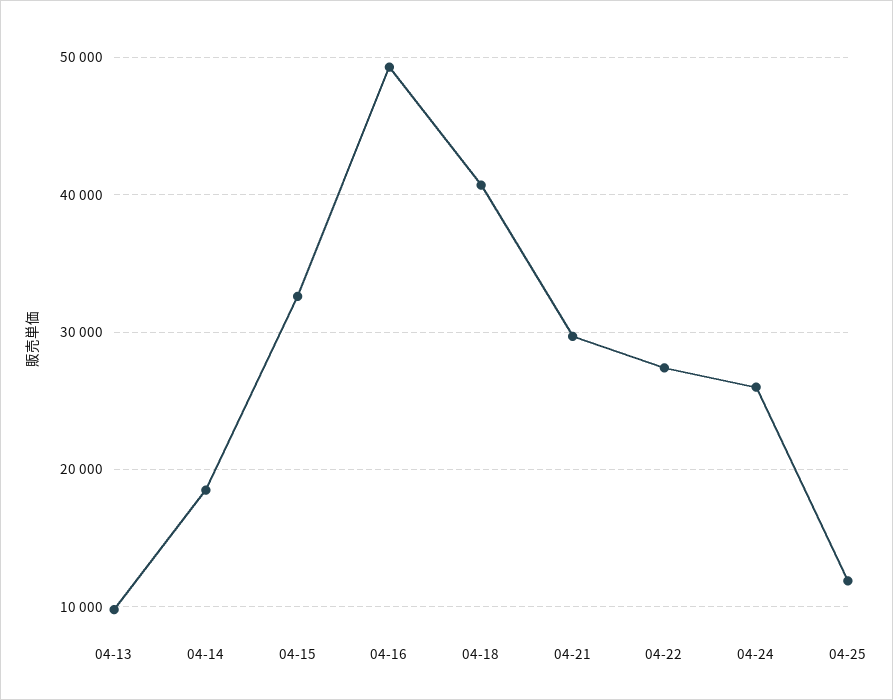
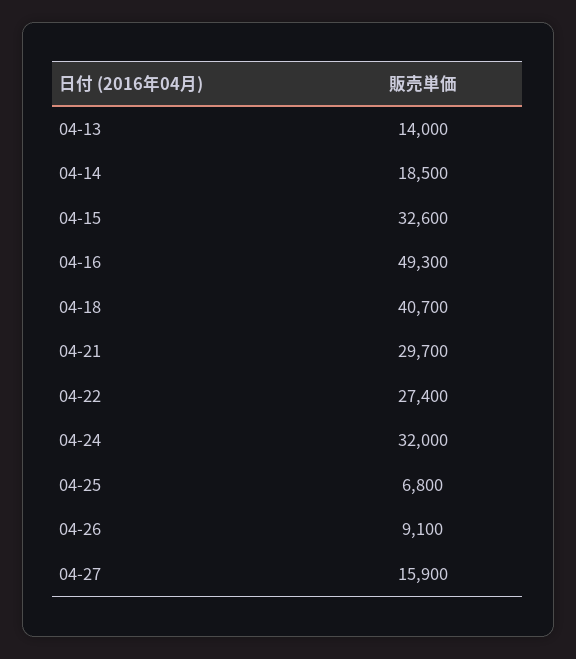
04-13: 10000 -> 14000
04-24: 26000 -> 32000
04-25: 12000 -> 6800
04-26: none -> 9100
04-27: none -> 15900

